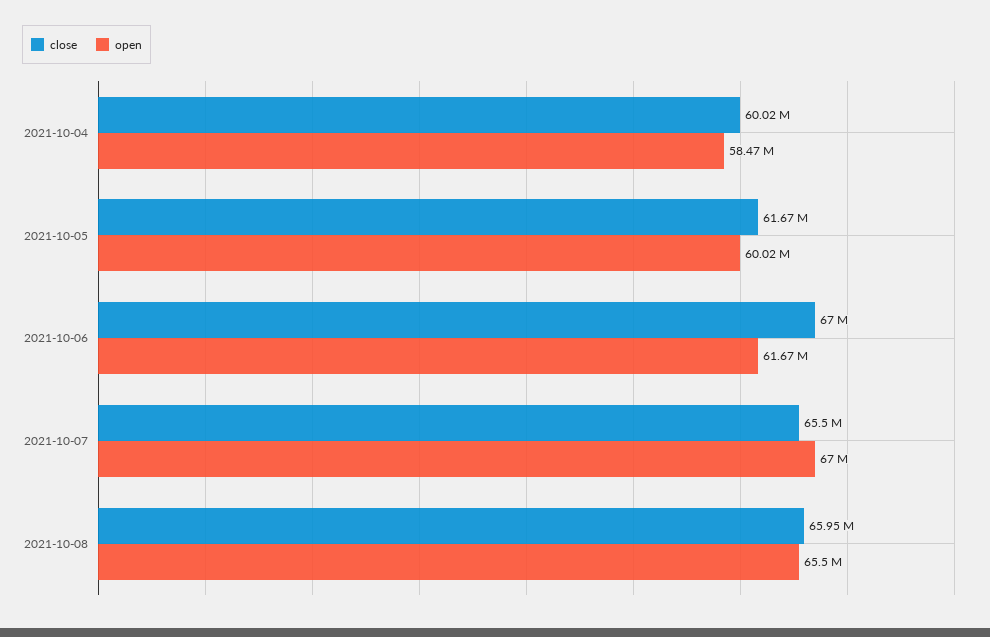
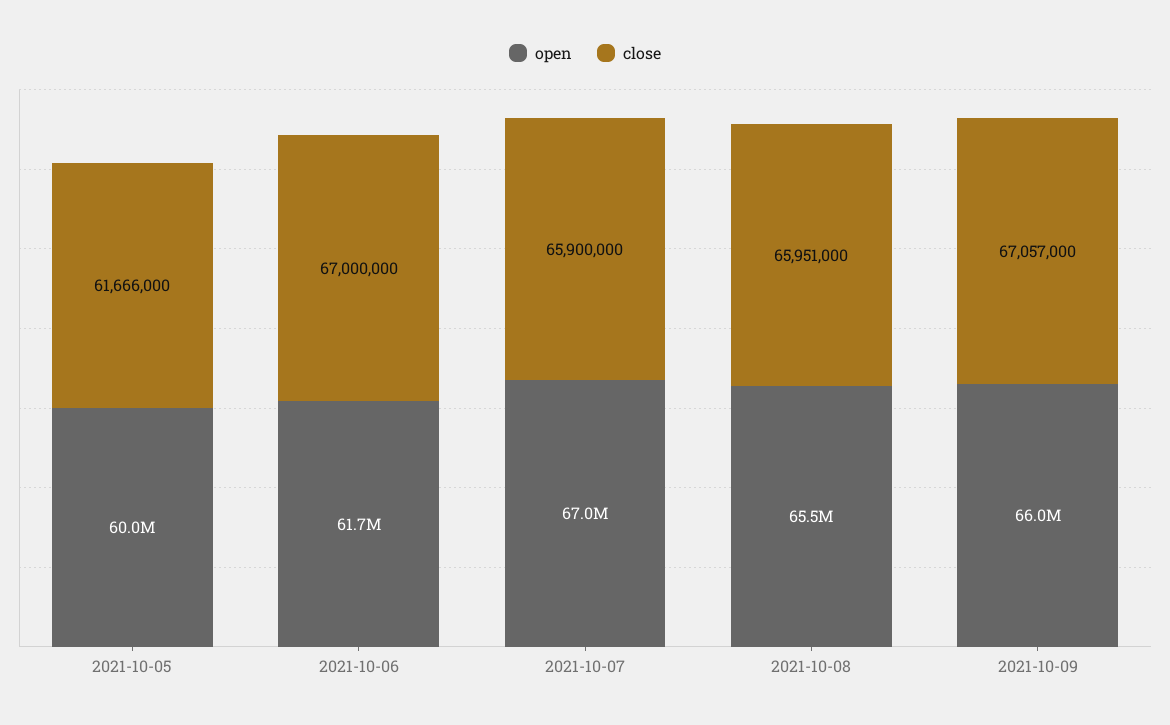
close, 2021-10-04: 60020000 -> none
open, 2021-10-04: 58470000 -> none
close, 2021-10-07: 65500000 -> 65900000
open, 2021-10-09: none -> 66000000
close, 2021-10-09: none -> 67057000

